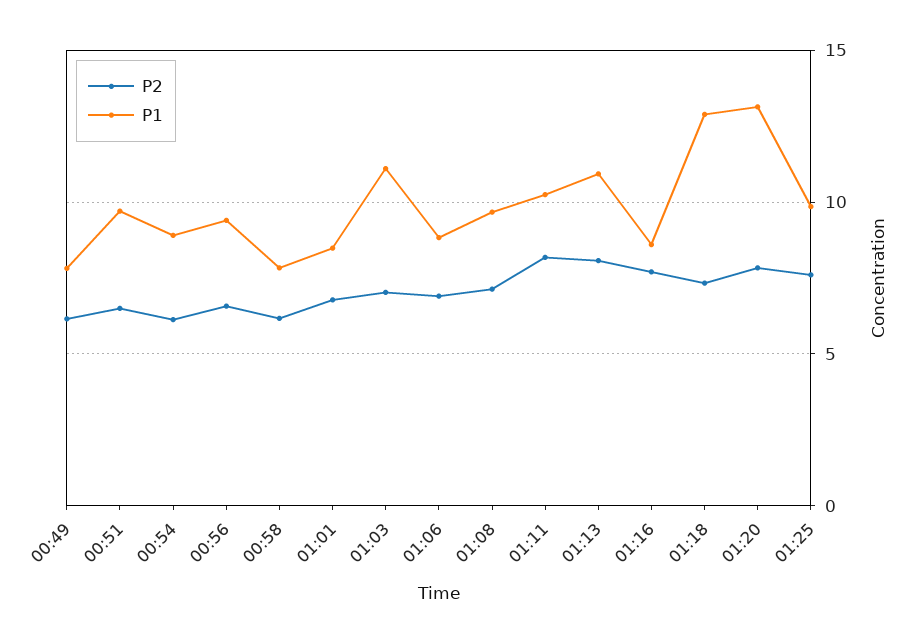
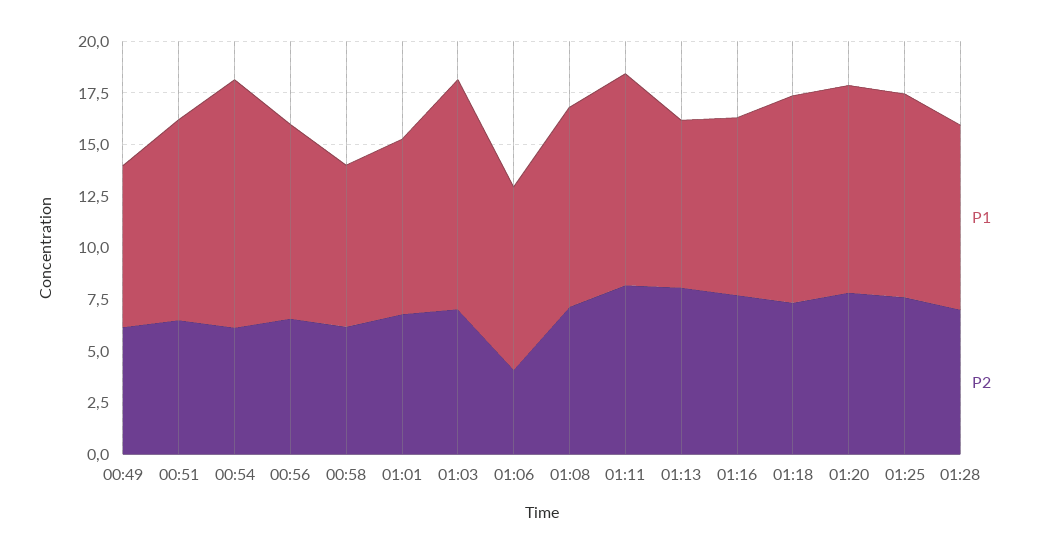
P1, 00:54: 9 -> 12
P2, 01:06: 7 -> 4
P1, 01:13: 11 -> 8
P1, 01:18: 13 -> 10
P1, 01:20: 13 -> 10
P1, 01:28: none -> 9
P2, 01:28: none -> 7

